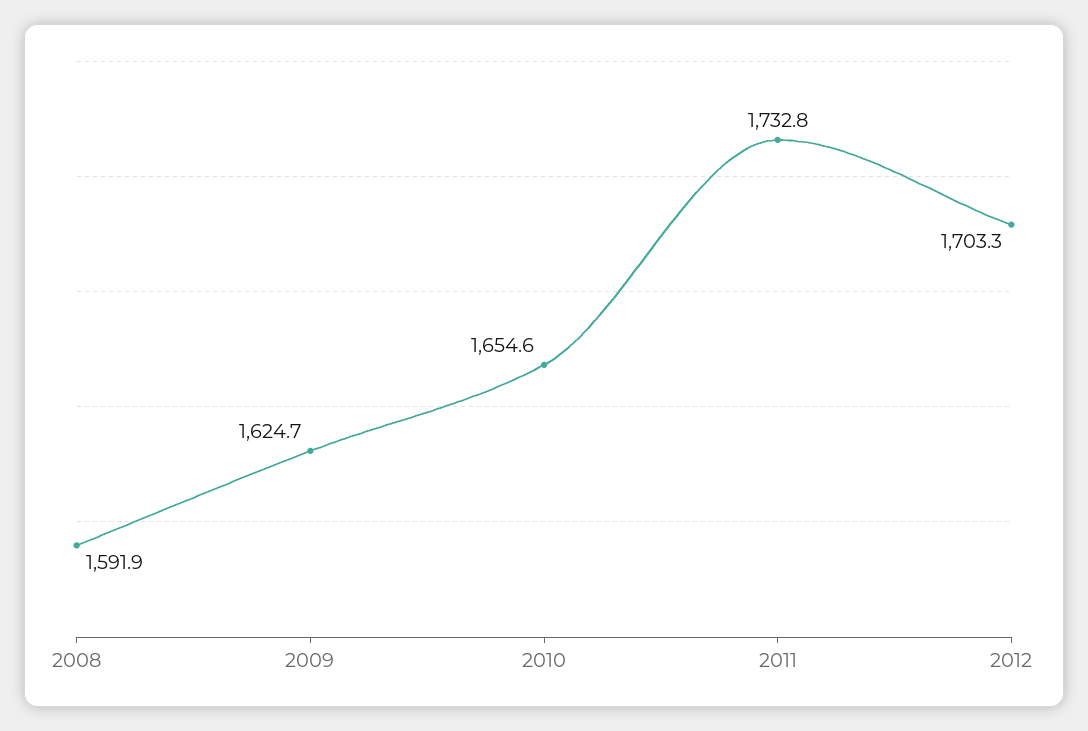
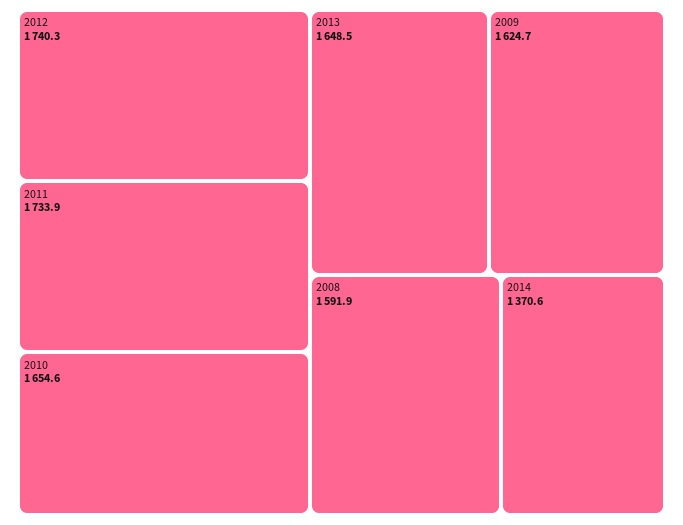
2011: 1732.8 -> 1733.9
2012: 1703.3 -> 1740.3
2013: none -> 1648.5
2014: none -> 1370.6

